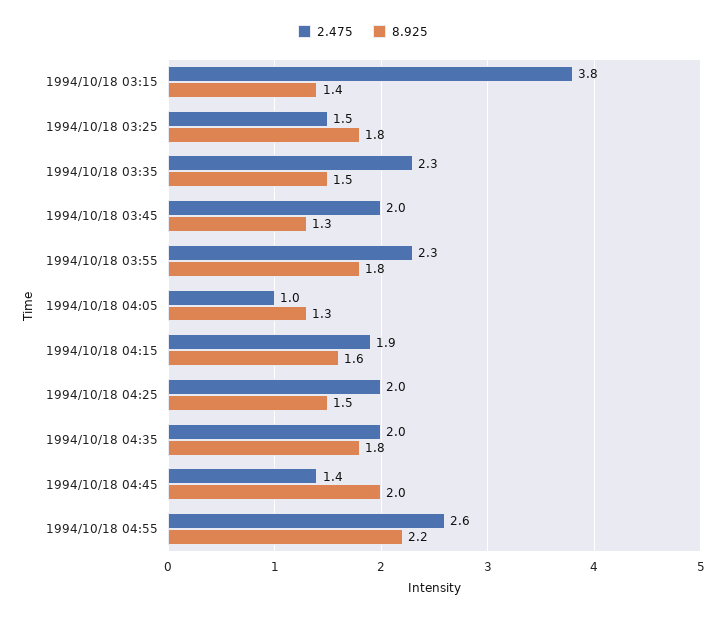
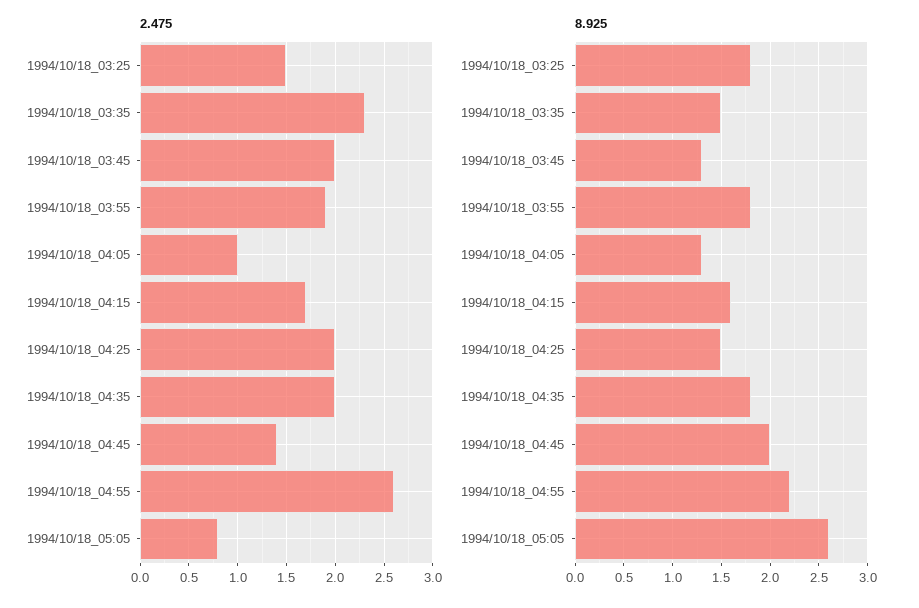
2.475, 1994/10/18 03:15: 3.8 -> none
8.925, 1994/10/18 03:15: 1.4 -> none
2.475, 1994/10/18 03:55: 2.3 -> 1.9
2.475, 1994/10/18 04:15: 1.9 -> 1.7
2.475, 1994/10/18_05:05: none -> 0.8
8.925, 1994/10/18_05:05: none -> 2.6

